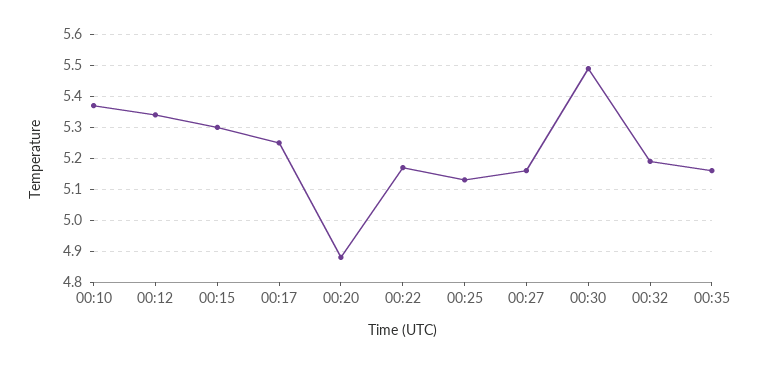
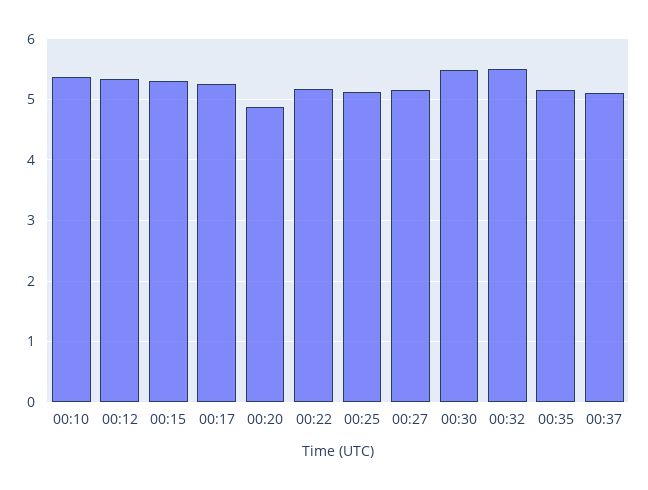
00:32: 5.2 -> 5.5
00:37: none -> 5.1

